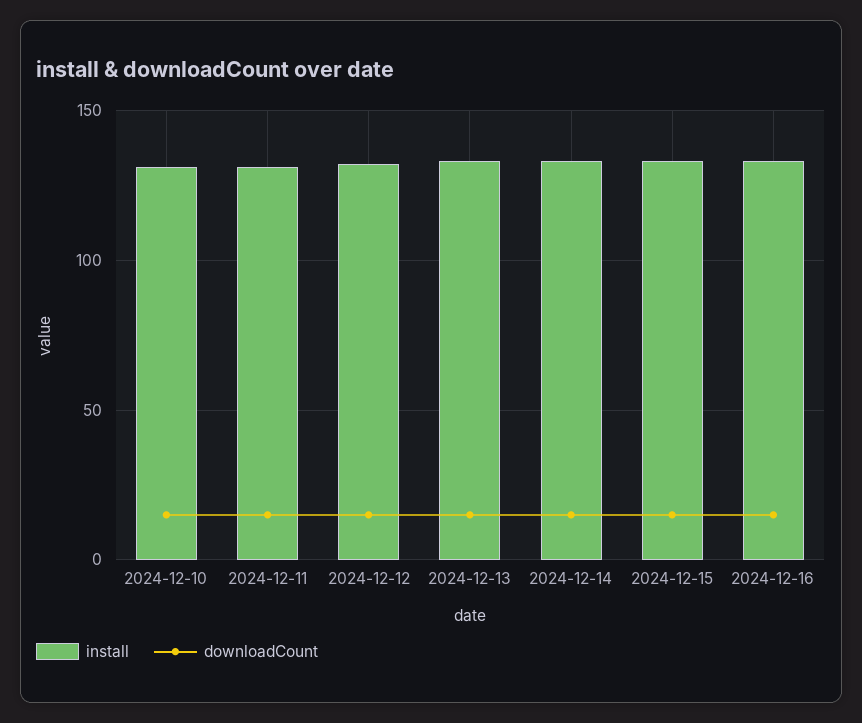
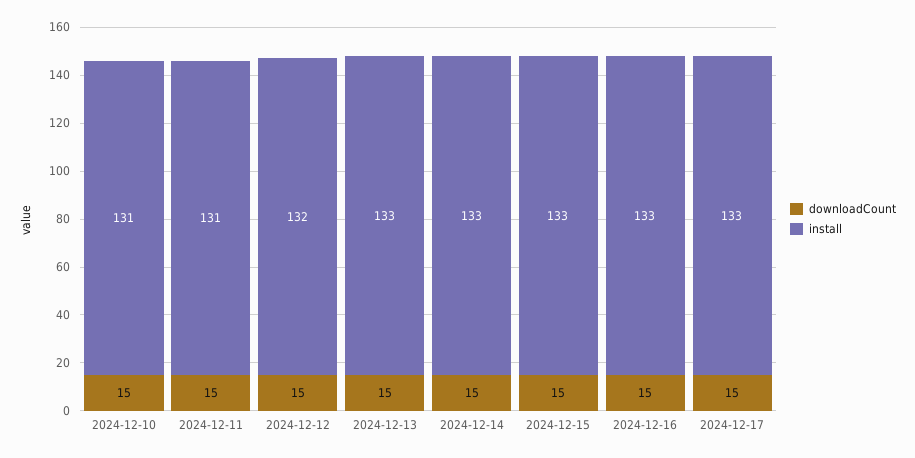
downloadCount, 2024-12-17: none -> 15
install, 2024-12-17: none -> 133

